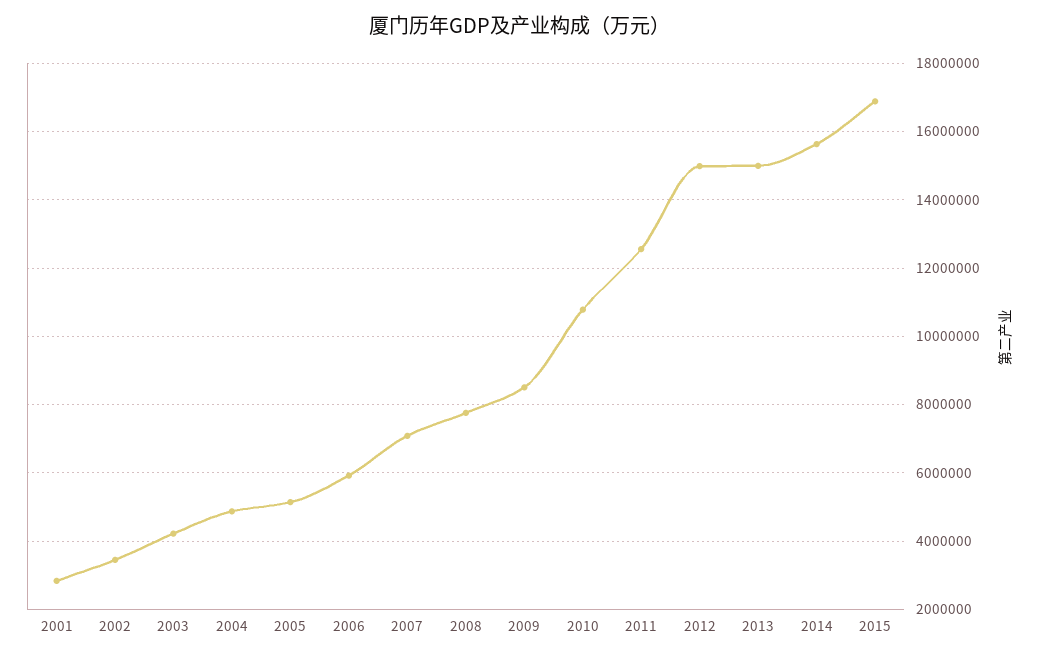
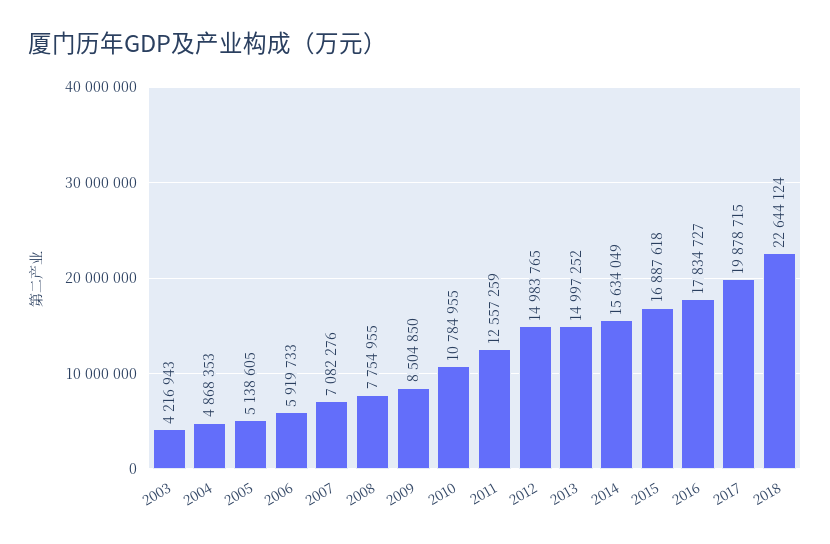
2001: 2800000 -> none
2002: 3400000 -> none
2016: none -> 17834727
2017: none -> 19878715
2018: none -> 22644124

